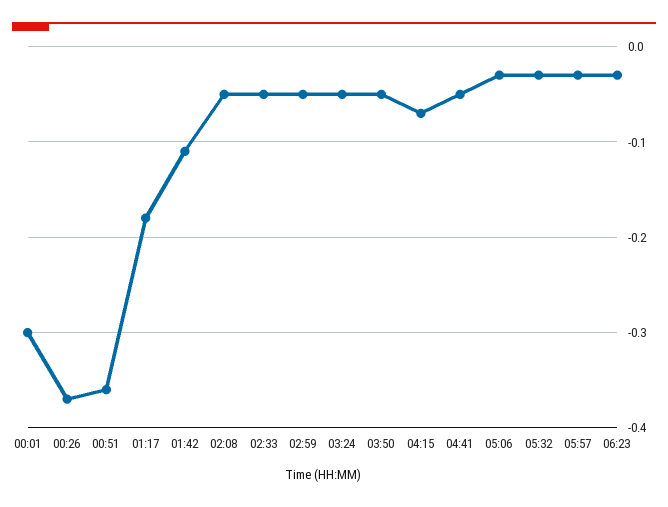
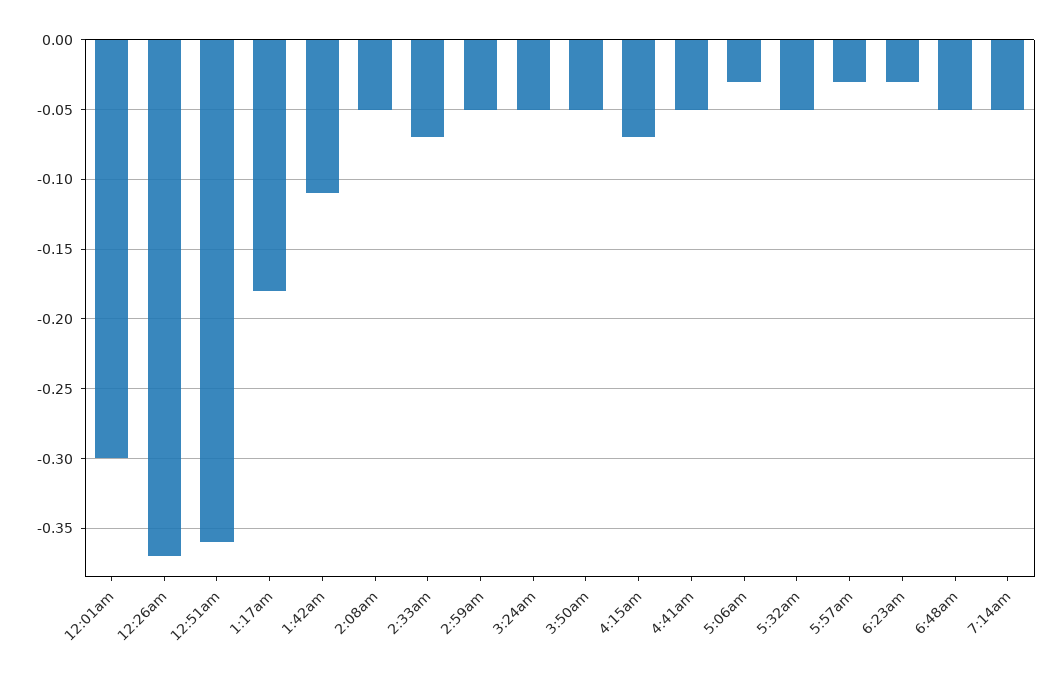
02:33: -0.05 -> -0.07
05:32: -0.03 -> -0.05
6:48am: none -> -0.05
7:14am: none -> -0.05

